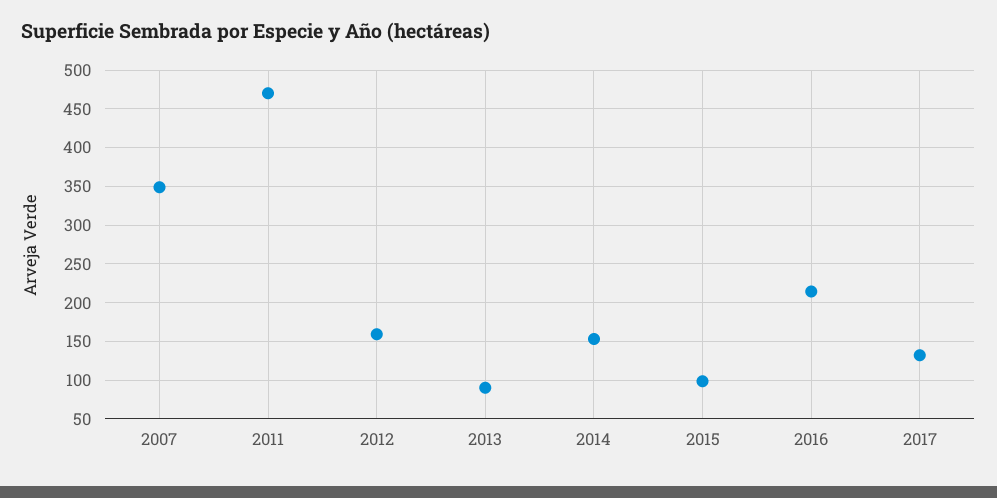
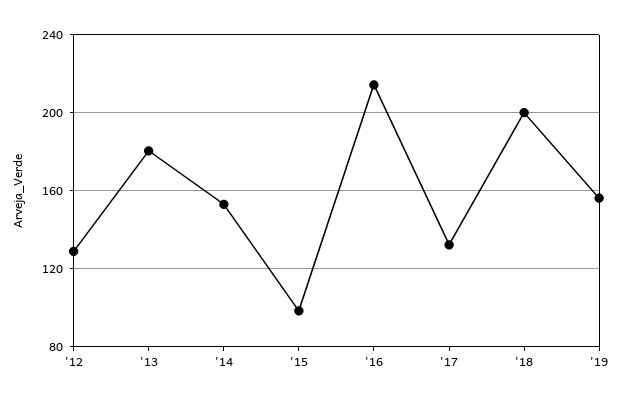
2007: 350 -> none
2011: 470 -> none
2012: 160 -> 130
2013: 90 -> 180
'18: none -> 200
'19: none -> 155

